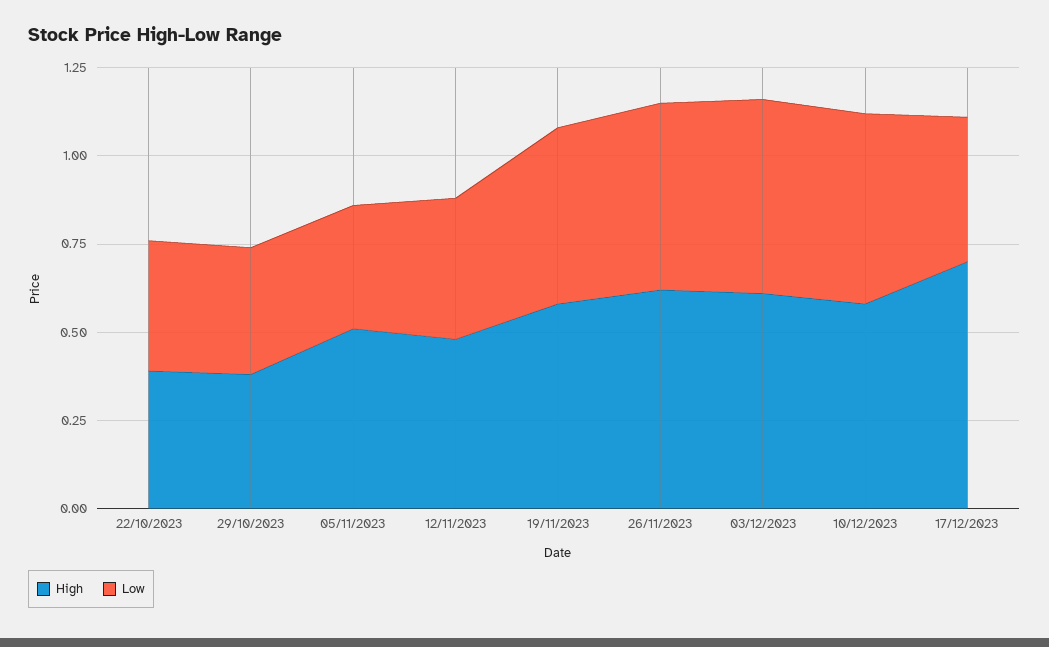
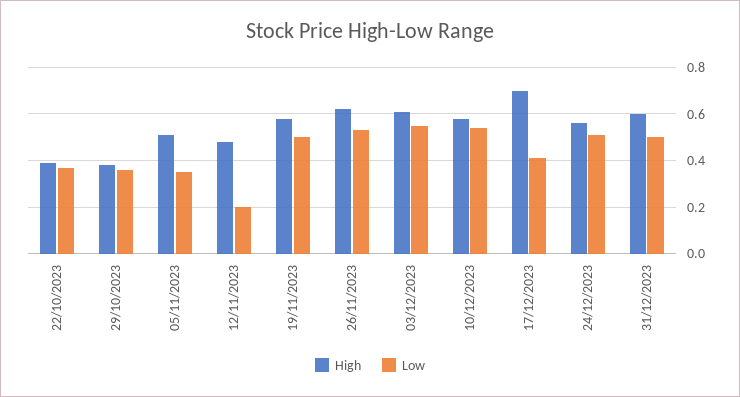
Low, 12/11/2023: 0.4 -> 0.2
High, 24/12/2023: none -> 0.55
Low, 24/12/2023: none -> 0.5
High, 31/12/2023: none -> 0.6
Low, 31/12/2023: none -> 0.5

